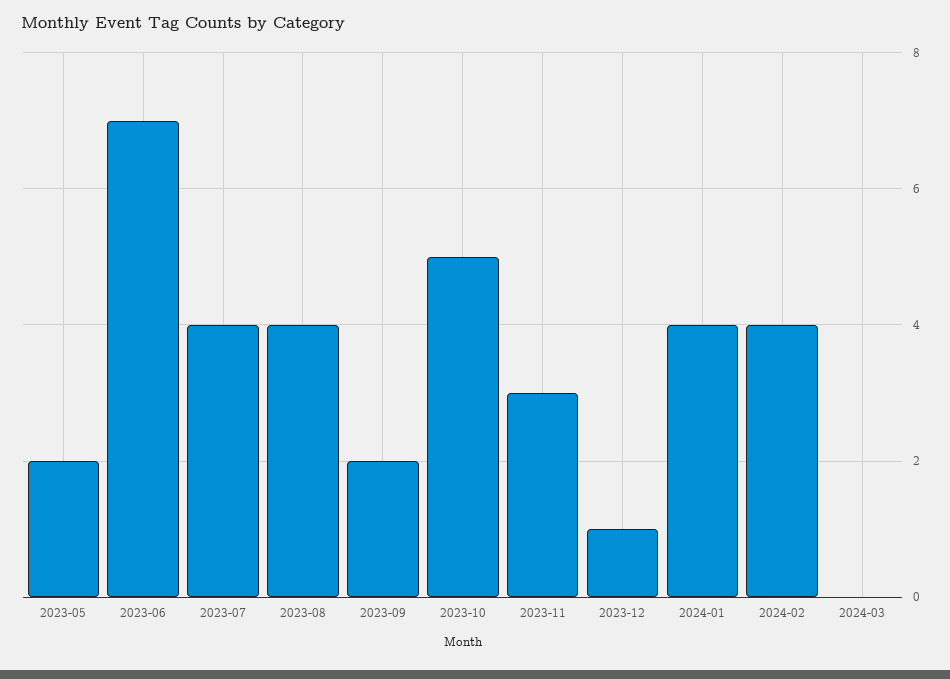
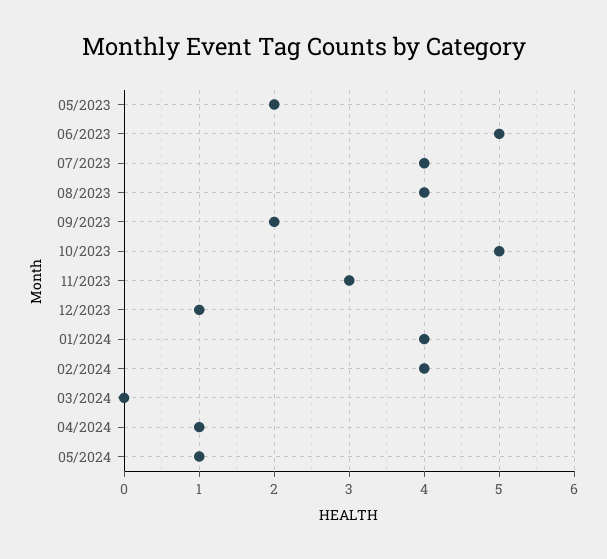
2023-06: 7 -> 5
04/2024: none -> 1
05/2024: none -> 1

